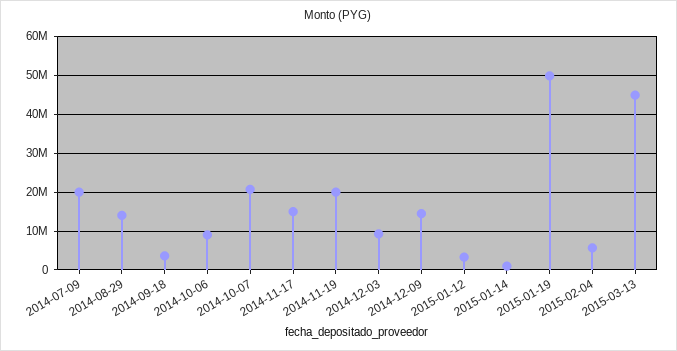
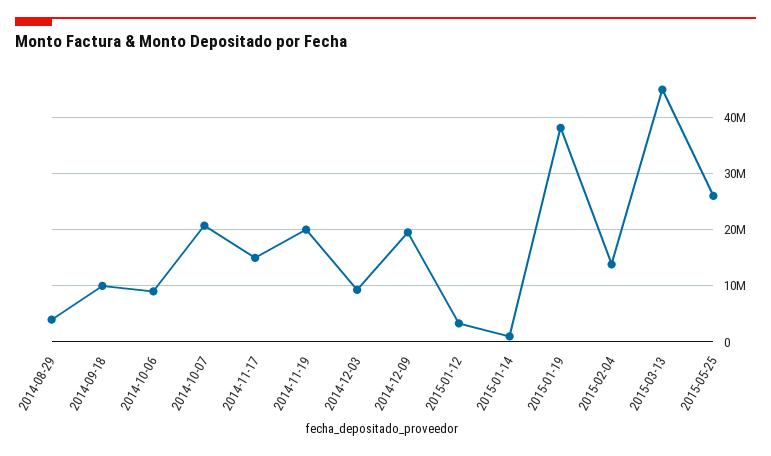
2014-07-09: 20000000 -> none
2014-08-29: 14000000 -> 4000000
2014-09-18: 4000000 -> 10000000
2014-12-09: 14000000 -> 20000000
2015-01-19: 50000000 -> 38000000
2015-02-04: 6000000 -> 14000000
2015-05-25: none -> 26000000

